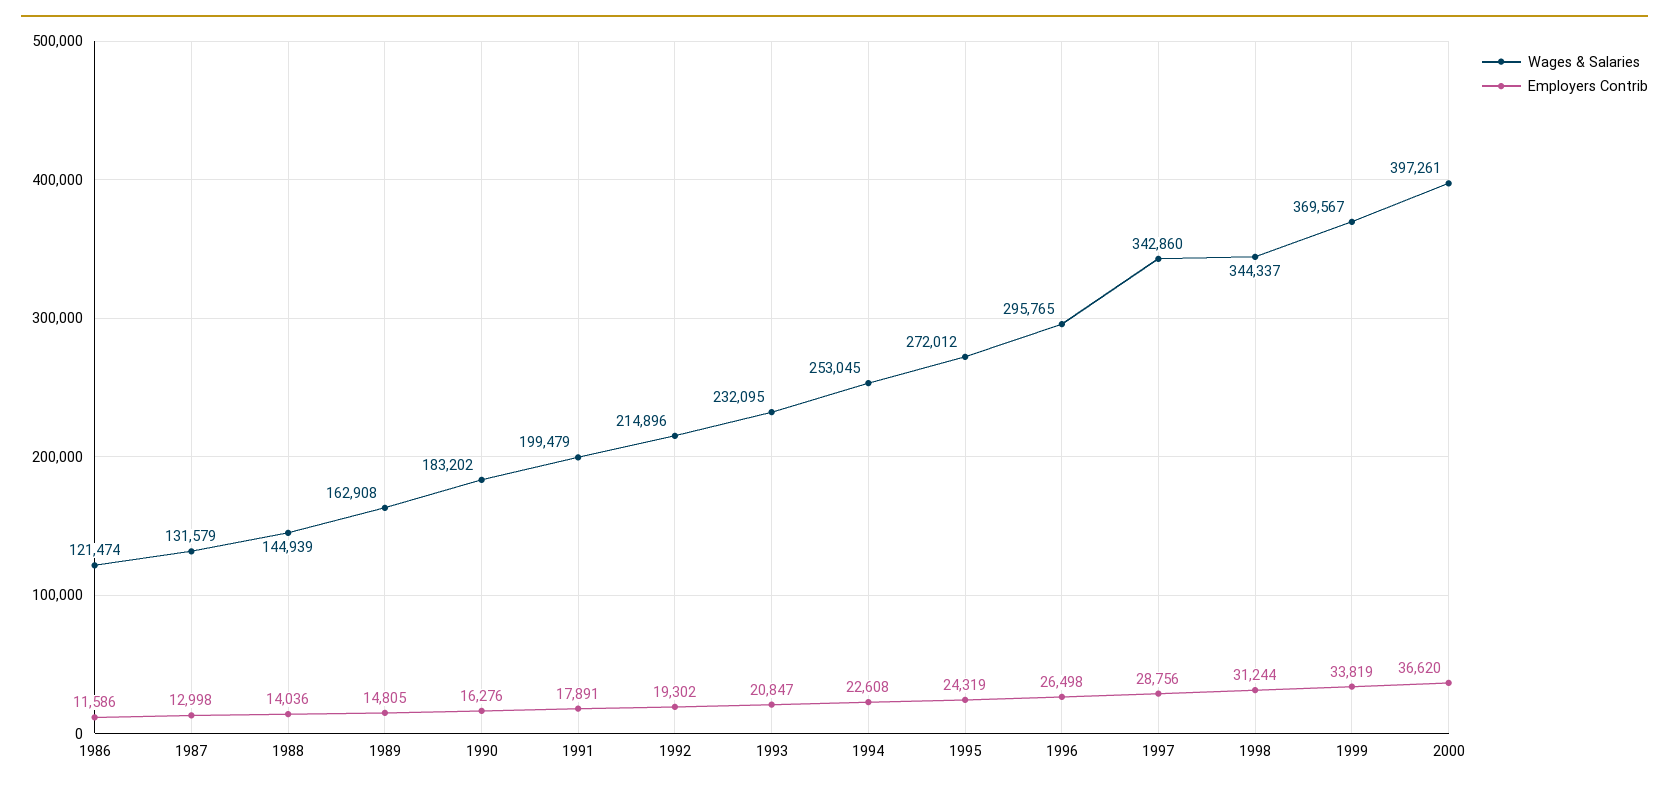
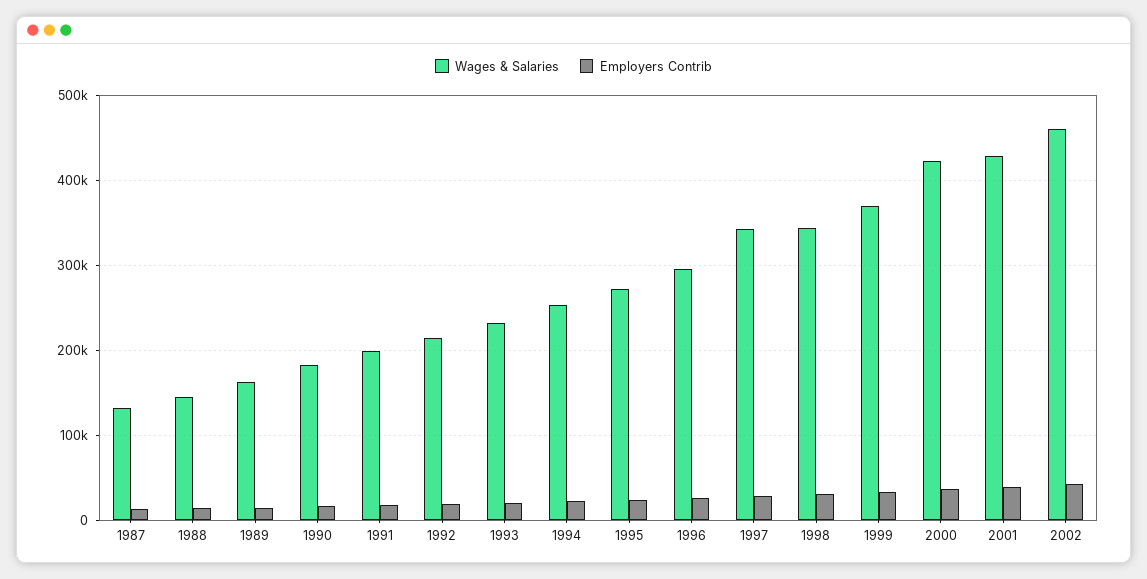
Wages & Salaries, 1986: 121474 -> none
Employers Contrib, 1986: 11586 -> none
Wages & Salaries, 2000: 397261 -> 420000
Wages & Salaries, 2001: none -> 430000
Employers Contrib, 2001: none -> 40000
Wages & Salaries, 2002: none -> 460000
Employers Contrib, 2002: none -> 40000

